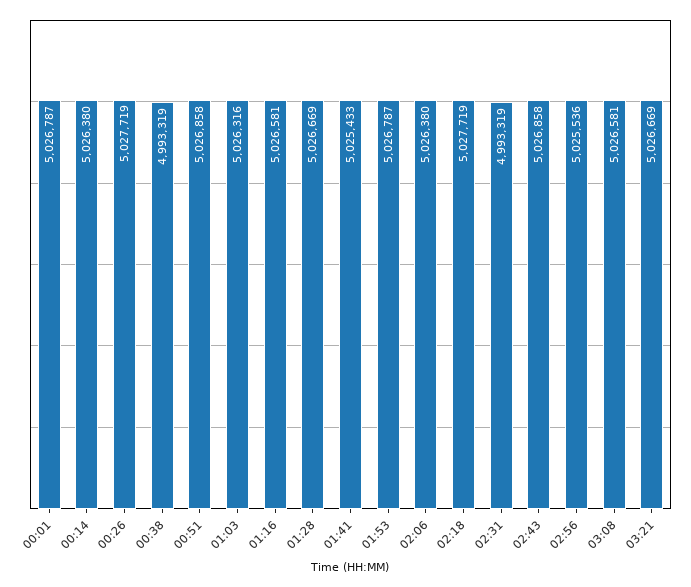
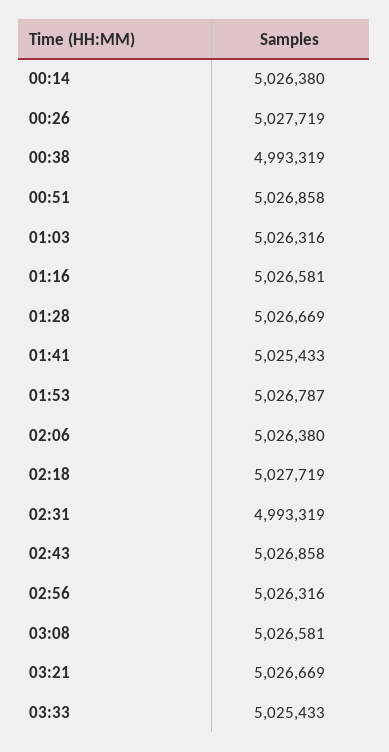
00:01: 5026787 -> none
02:56: 5025536 -> 5026316
03:33: none -> 5025433

